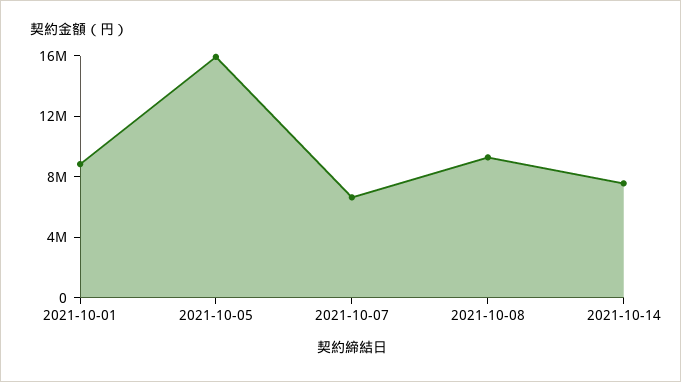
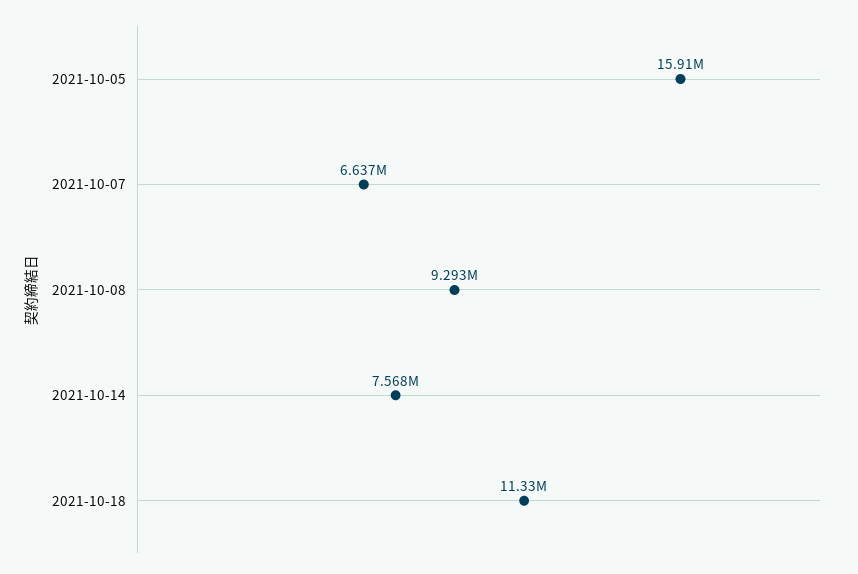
2021-10-01: 9000000 -> none
2021-10-18: none -> 11330000

